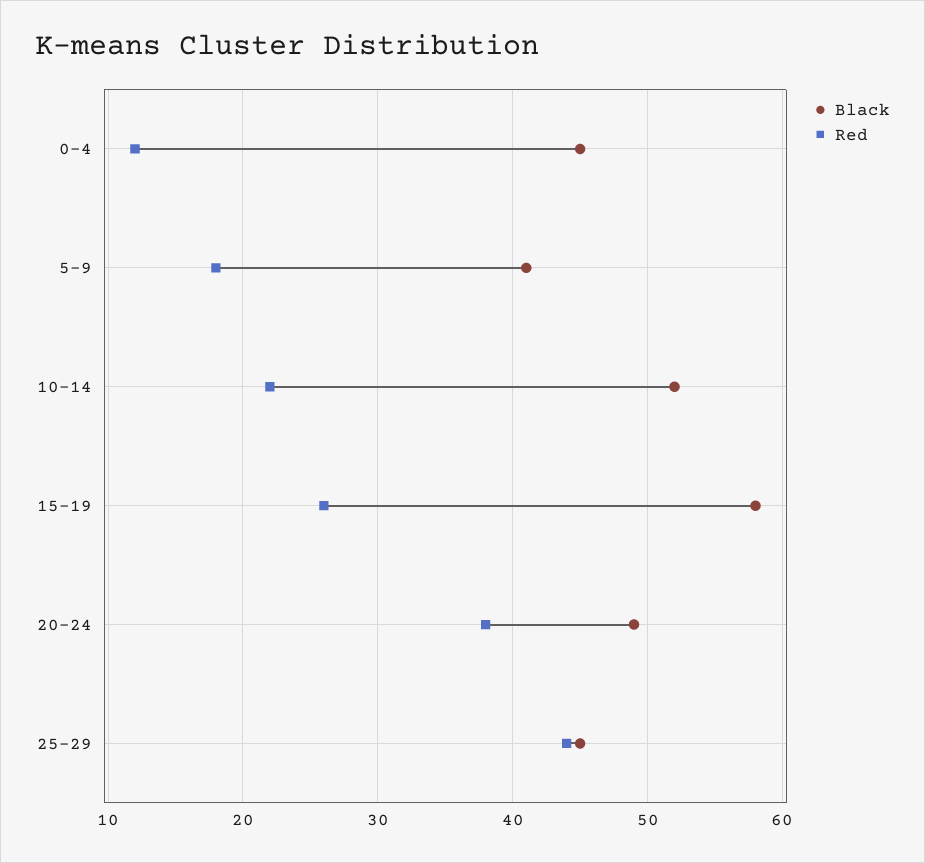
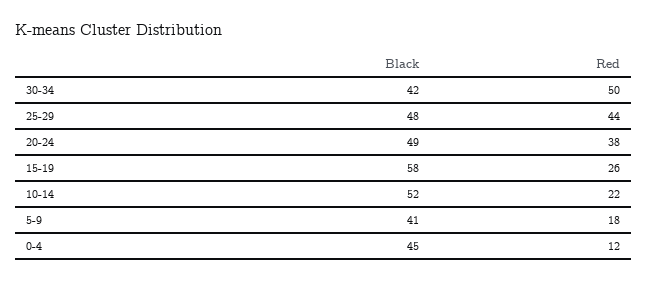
Black, 25-29: 45 -> 48
Black, 30-34: none -> 42
Red, 30-34: none -> 50

